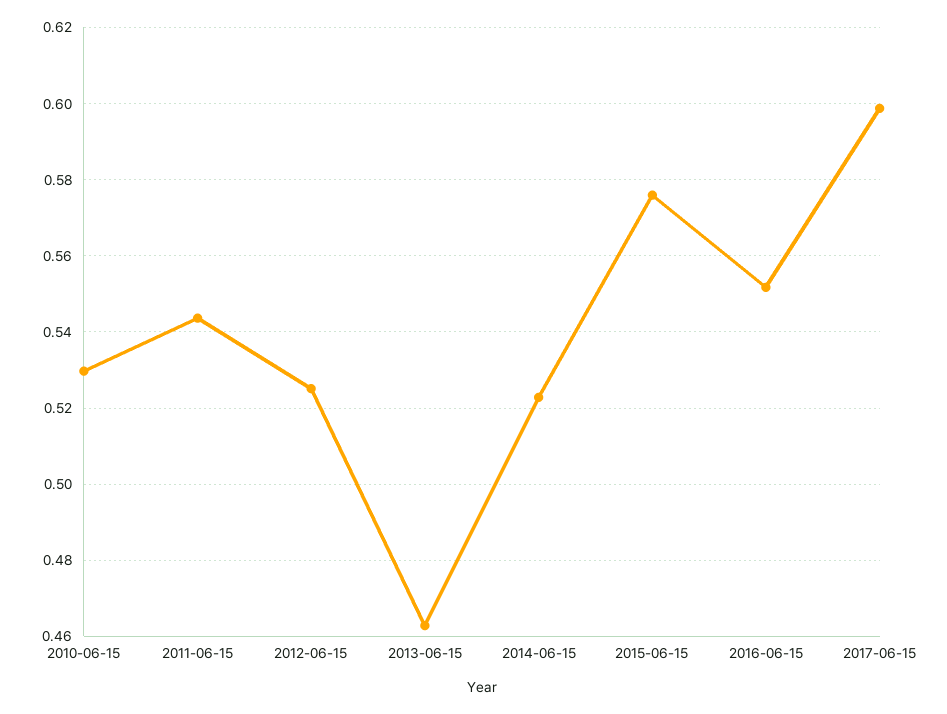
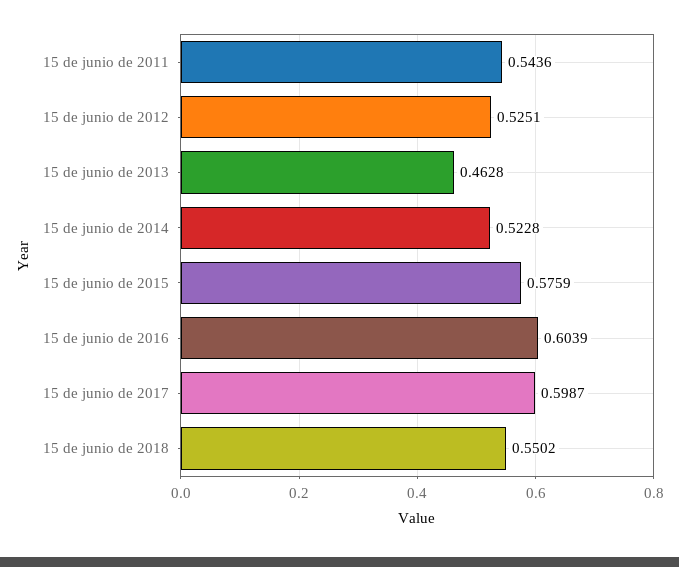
2010-06-15: 0.53 -> none
2016-06-15: 0.552 -> 0.6039
15 de junio de 2018: none -> 0.5502

